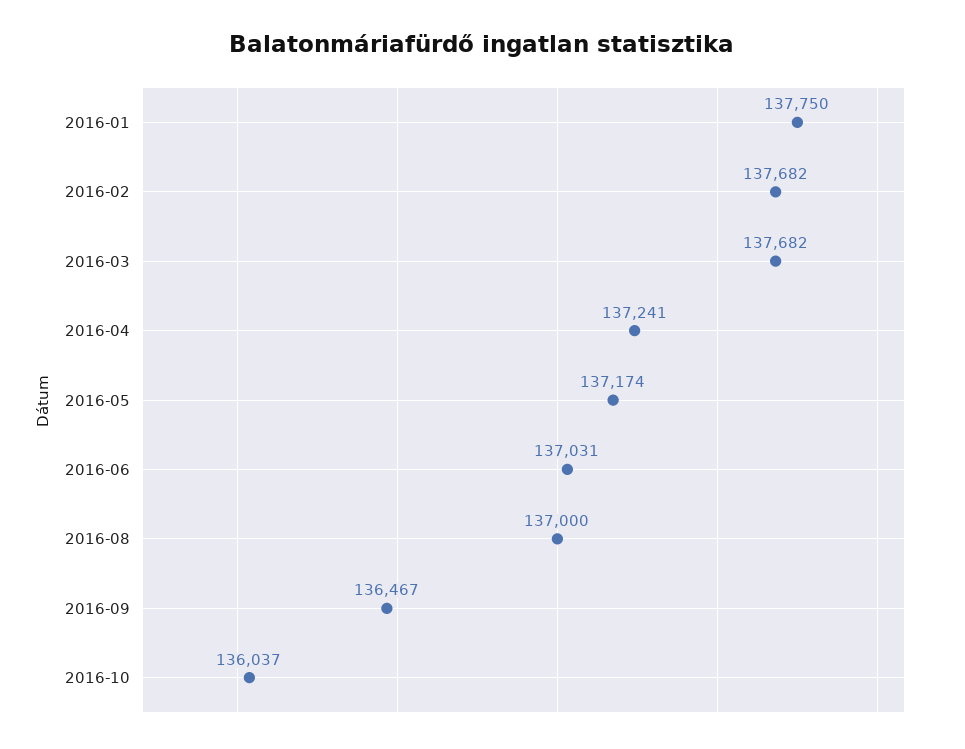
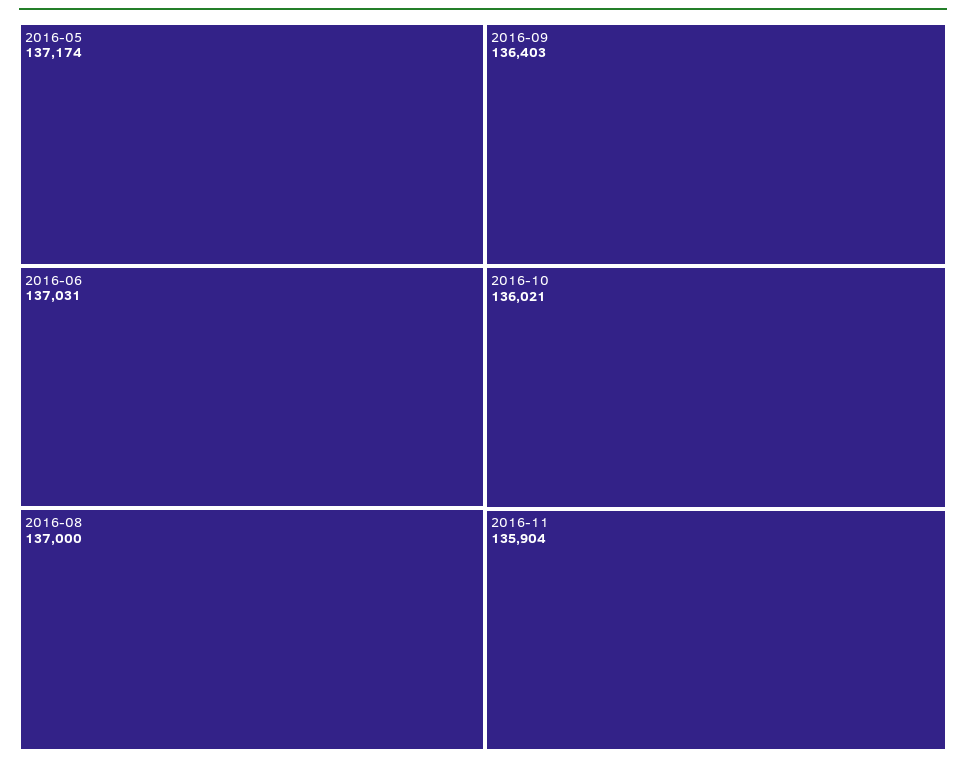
2016-01: 137750 -> none
2016-02: 137682 -> none
2016-03: 137682 -> none
2016-04: 137241 -> none
2016-09: 136467 -> 136403
2016-10: 136037 -> 136021
2016-11: none -> 135904

